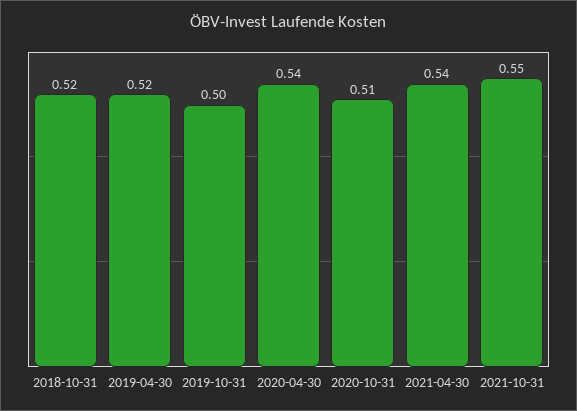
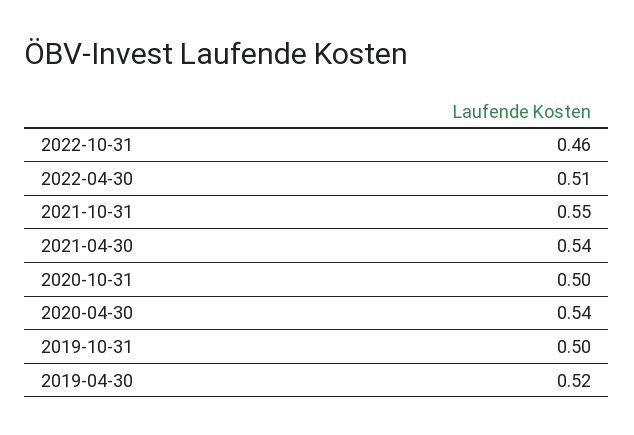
2018-10-31: 0.52 -> none
2020-10-31: 0.51 -> 0.5
2022-10-31: none -> 0.46
2022-04-30: none -> 0.51

